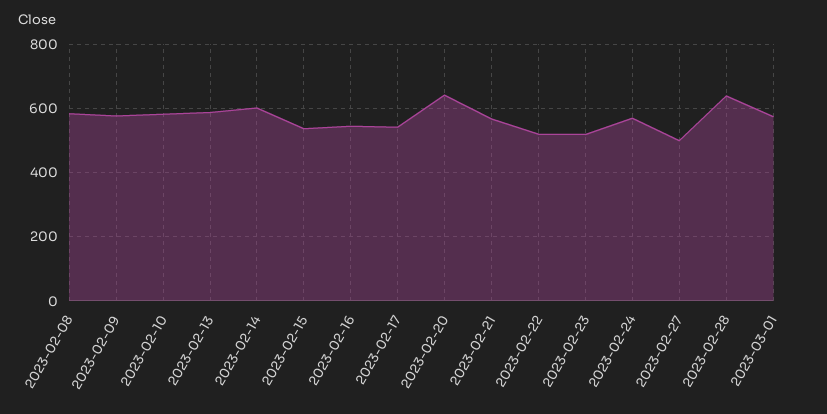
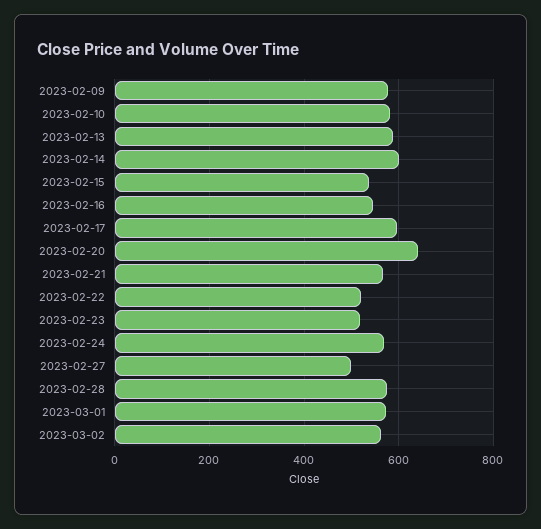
2023-02-08: 580 -> none
2023-02-17: 540 -> 600
2023-02-28: 640 -> 580
2023-03-02: none -> 560

